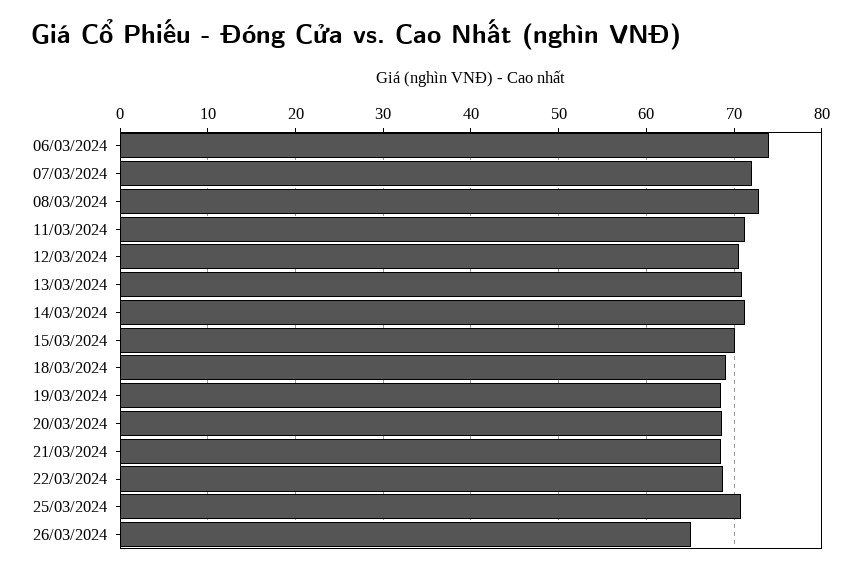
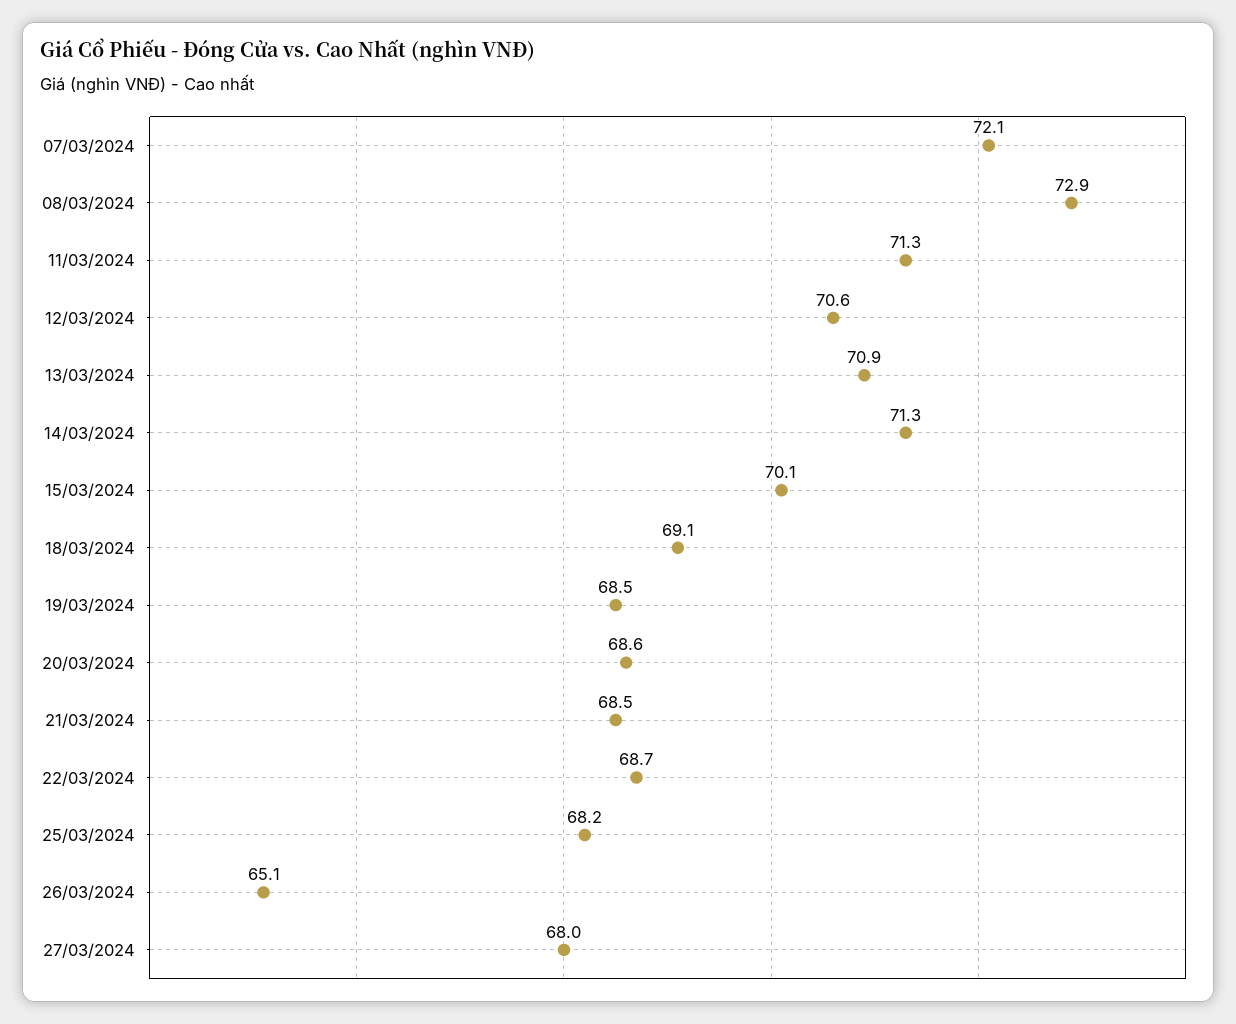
06/03/2024: 74 -> none
25/03/2024: 71 -> 68.2
27/03/2024: none -> 68

